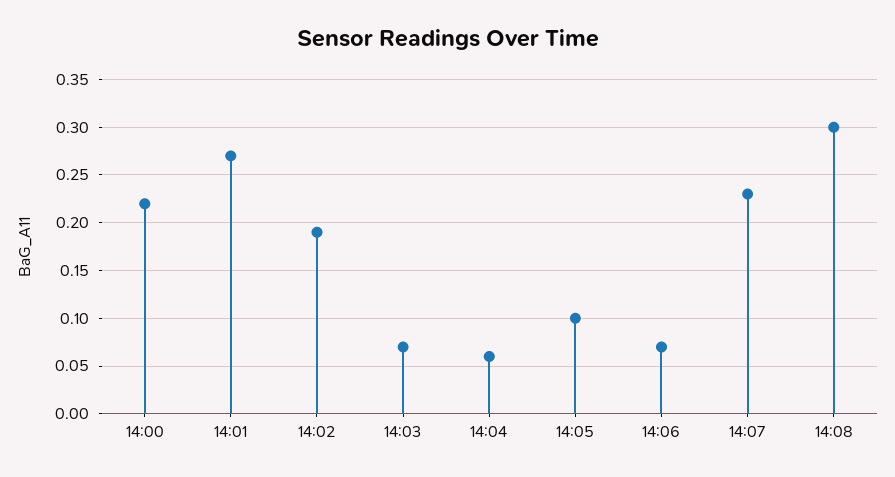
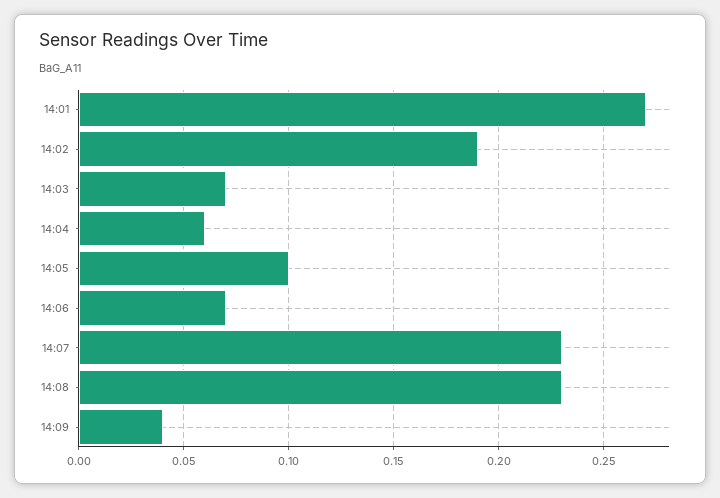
14:00: 0.22 -> none
14:08: 0.3 -> 0.23
14:09: none -> 0.04

